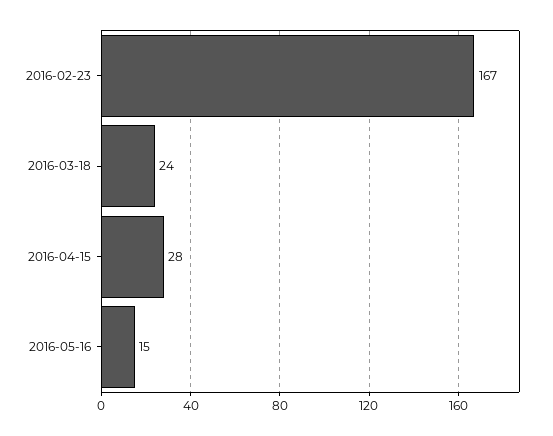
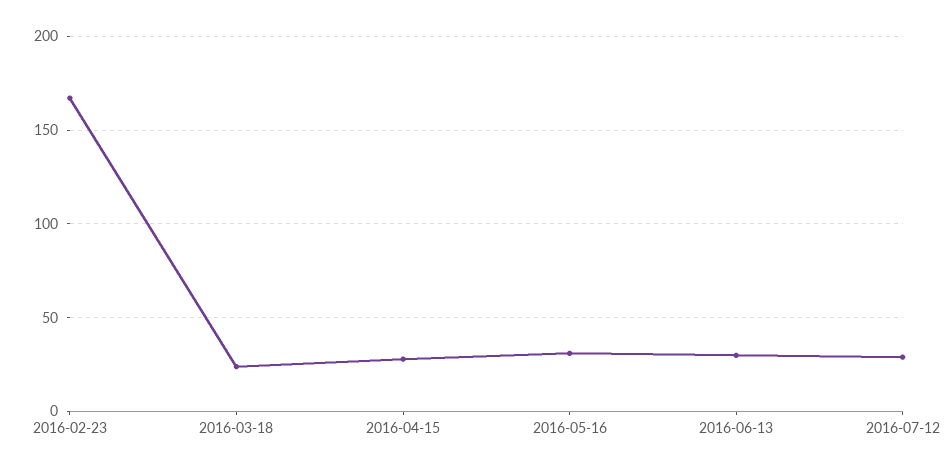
2016-05-16: 15 -> 30
2016-06-13: none -> 30
2016-07-12: none -> 30

